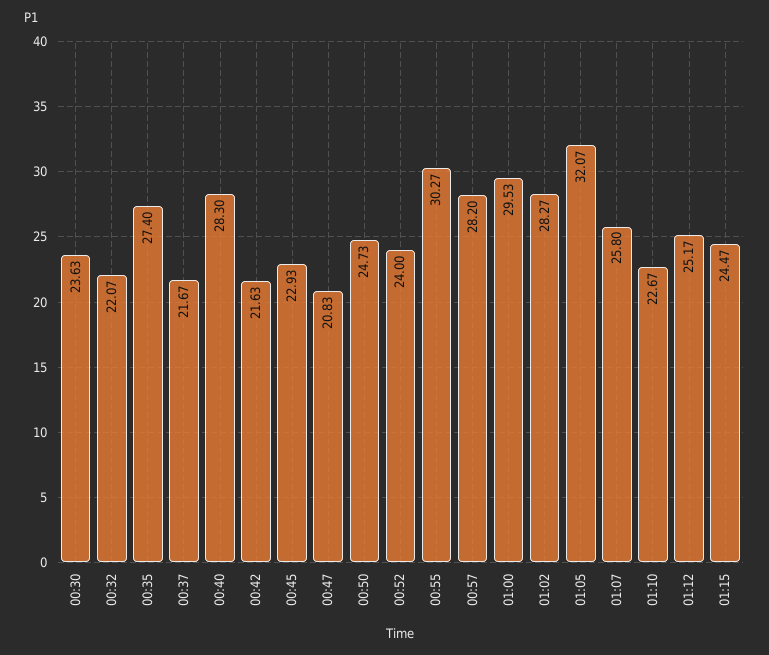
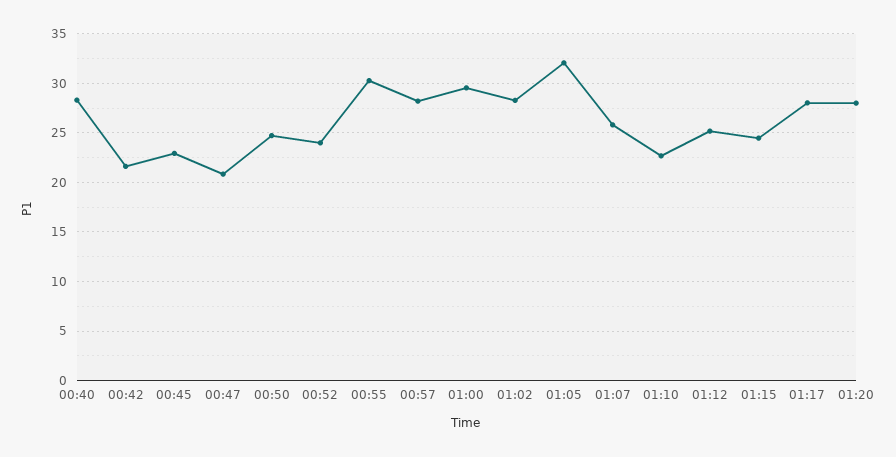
00:30: 23.63 -> none
00:32: 22.07 -> none
00:35: 27.4 -> none
00:37: 21.67 -> none
01:17: none -> 28
01:20: none -> 28

